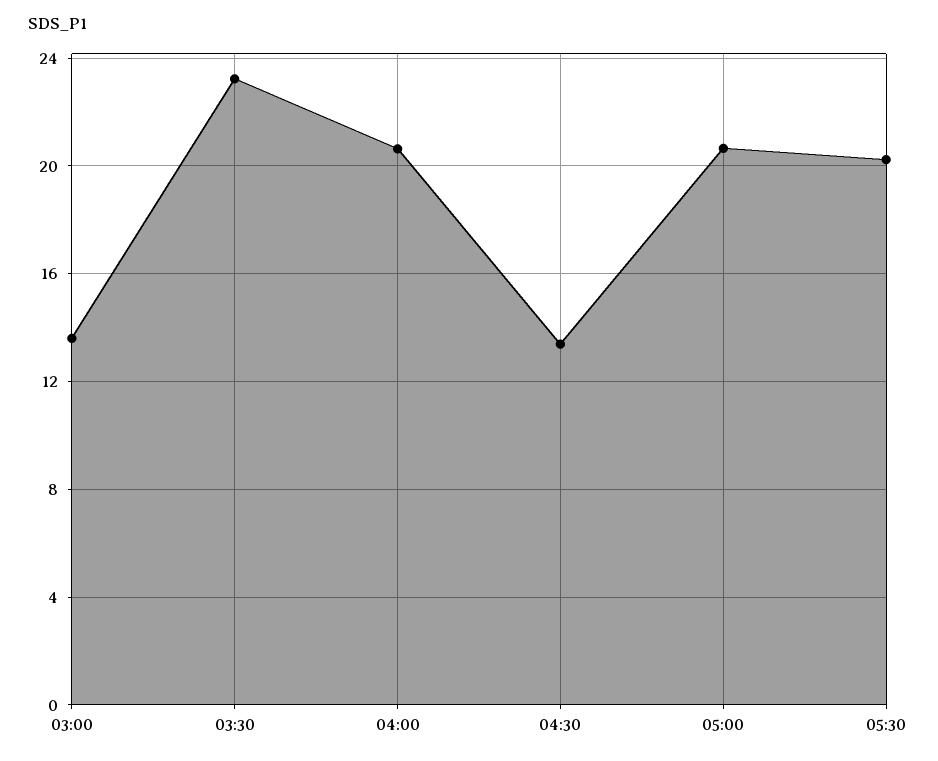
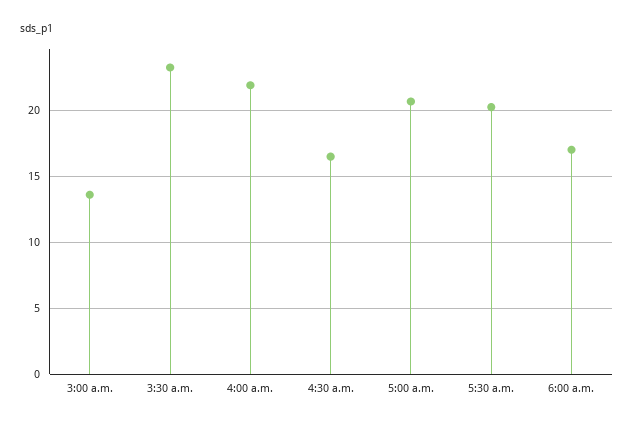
04:00: 20.5 -> 22
04:30: 13.5 -> 16.5
6:00 a.m.: none -> 17

